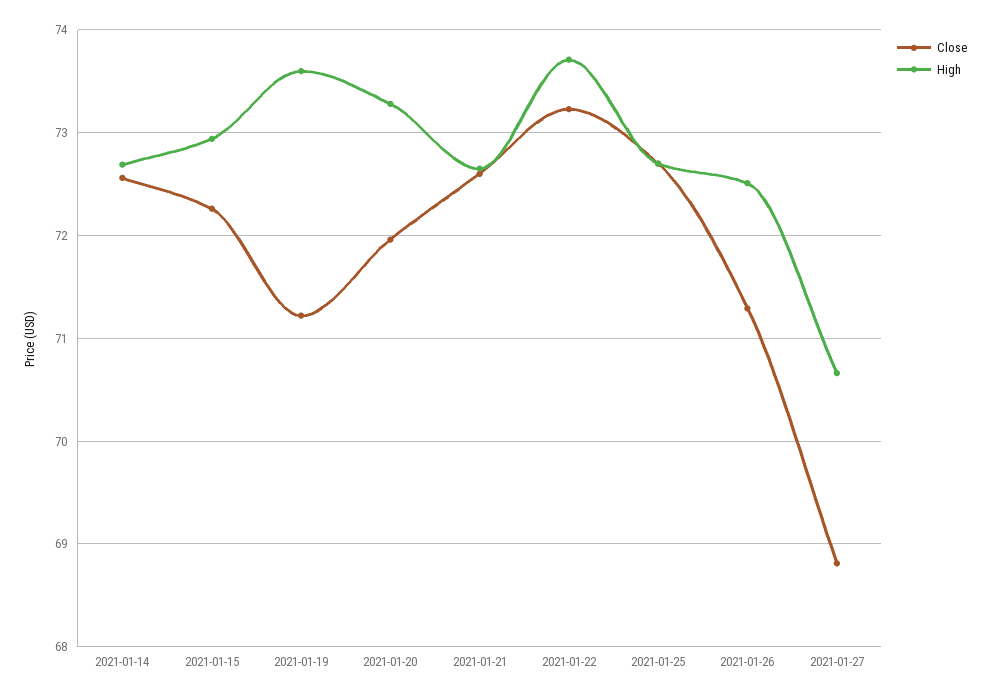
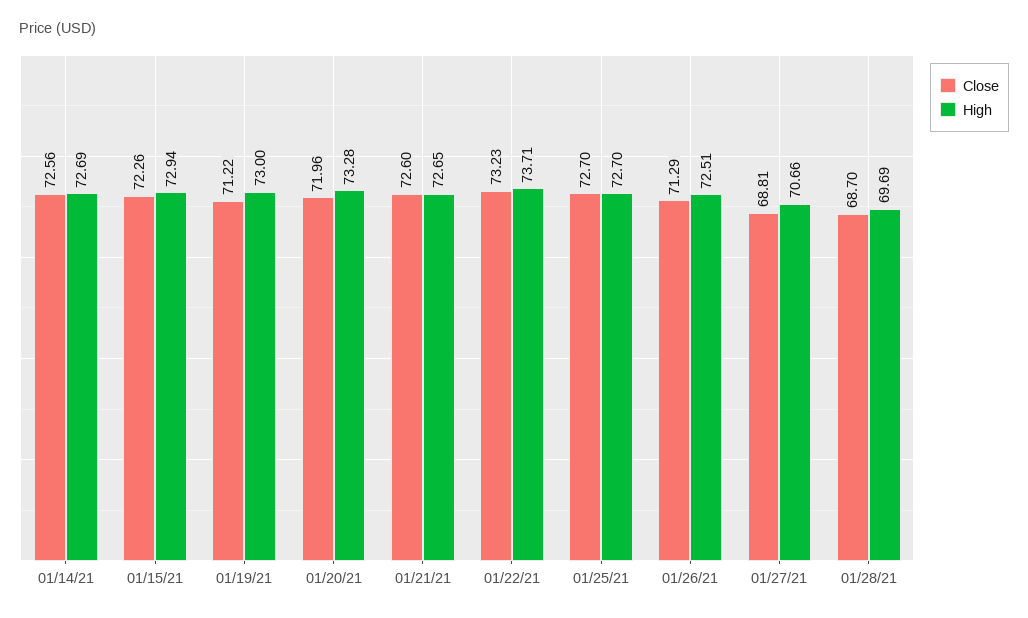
High, 2021-01-19: 73.6 -> 73
Close, 01/28/21: none -> 68.7
High, 01/28/21: none -> 69.69

